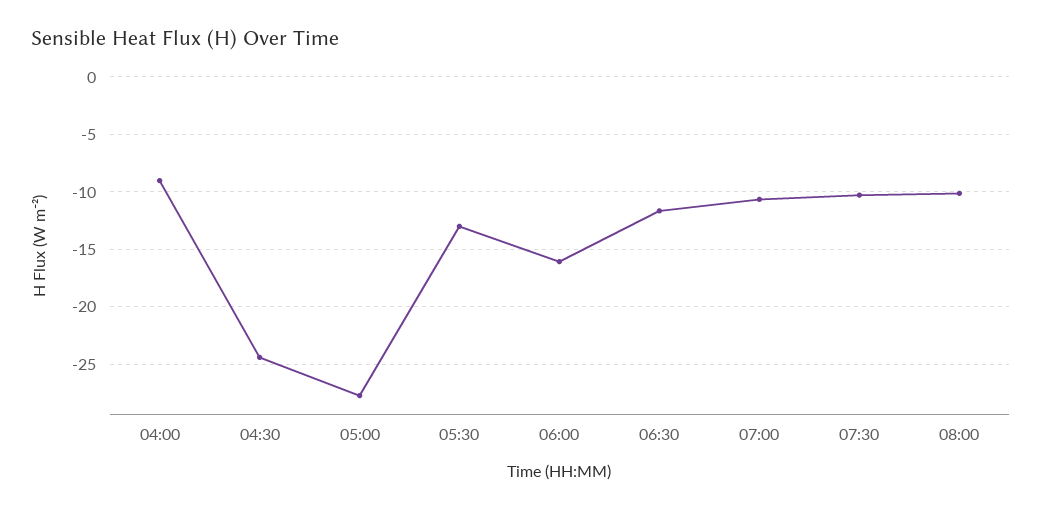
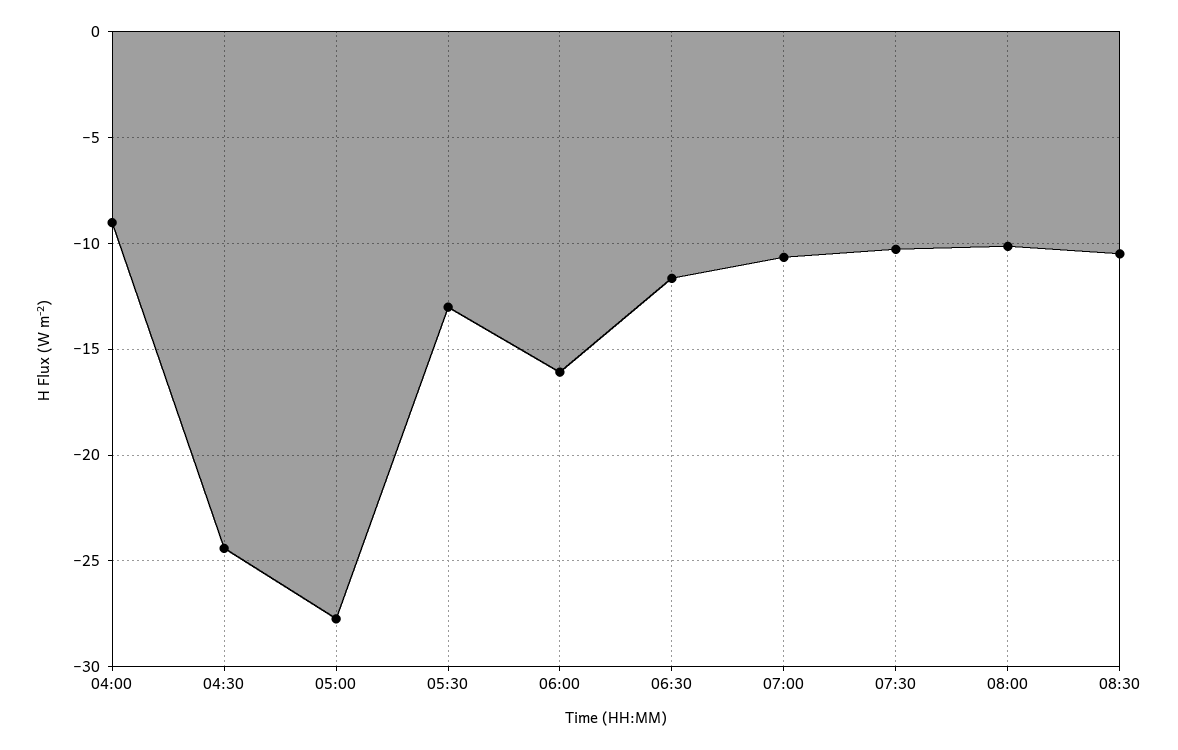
08:30: none -> -10.5

